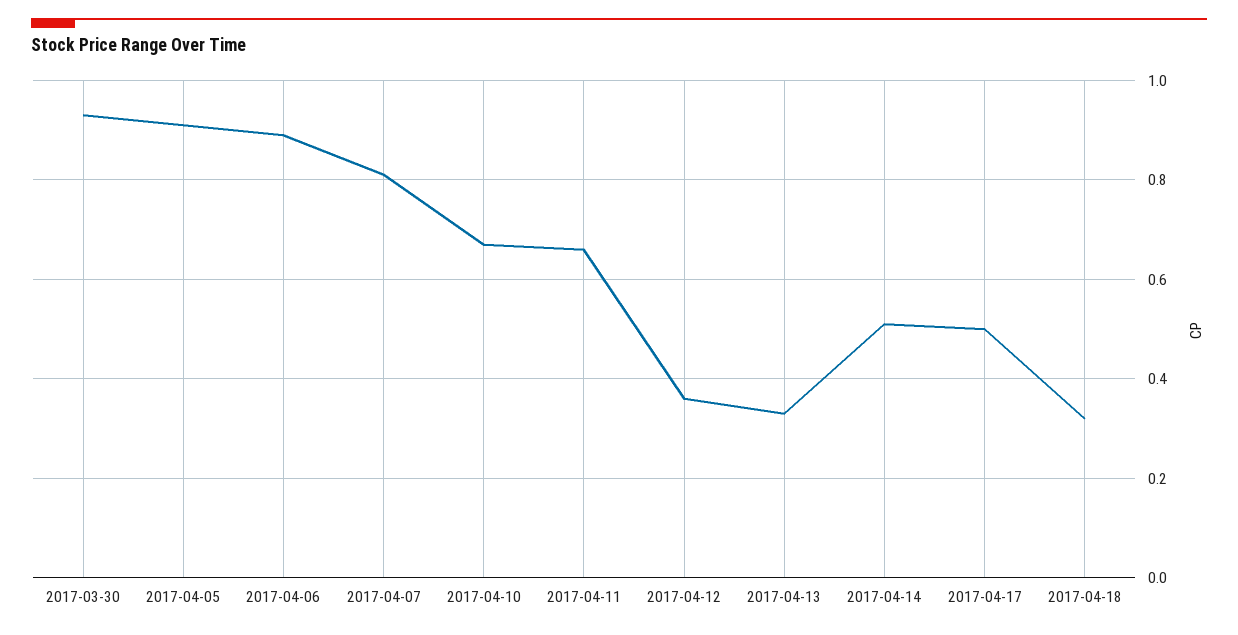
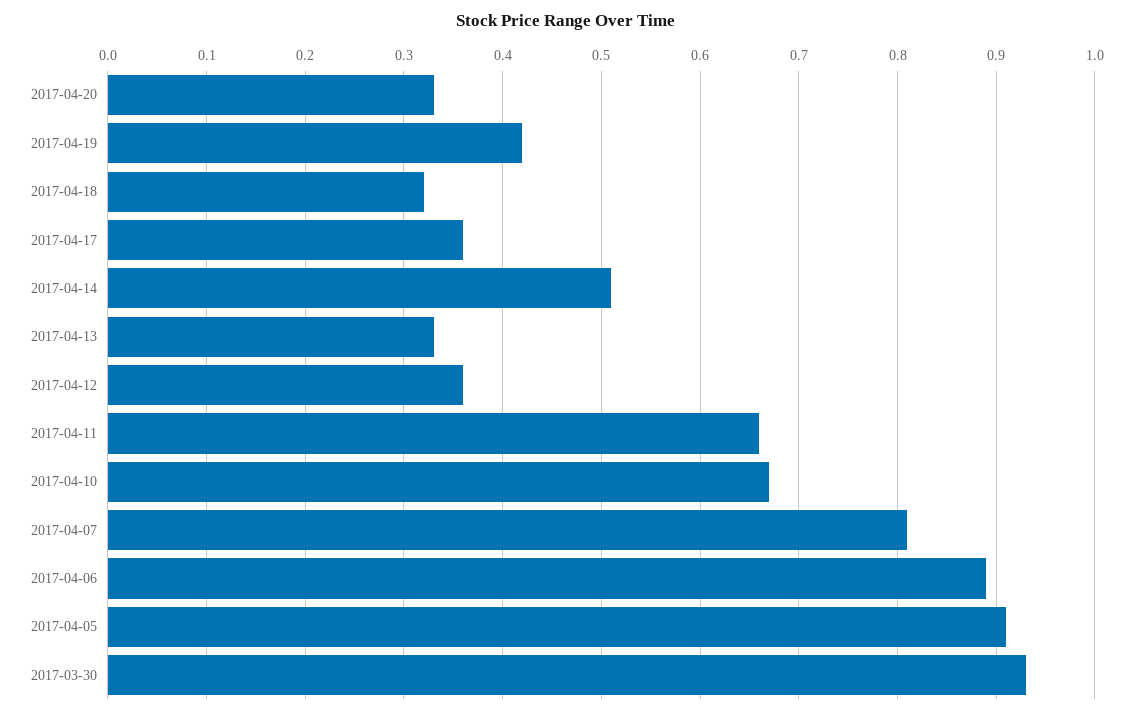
2017-04-17: 0.5 -> 0.36
2017-04-20: none -> 0.33
2017-04-19: none -> 0.42

